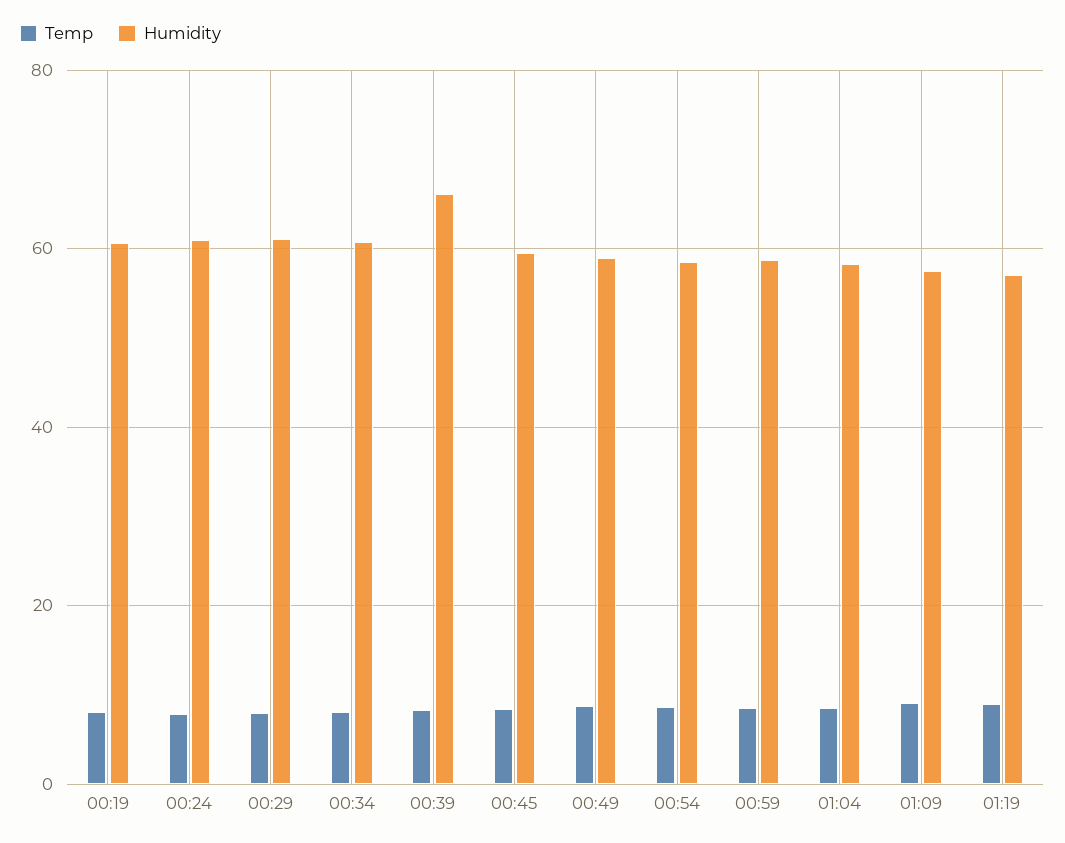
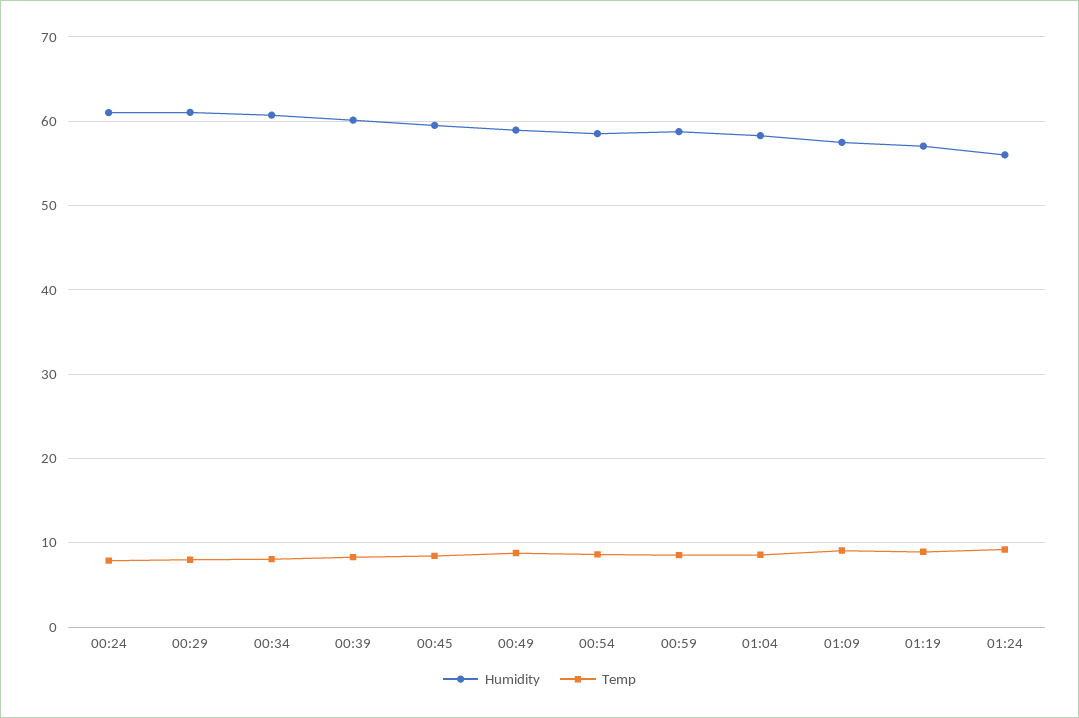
Temp, 00:19: 8 -> none
Humidity, 00:19: 60 -> none
Humidity, 00:39: 66 -> 60
Humidity, 01:24: none -> 56
Temp, 01:24: none -> 9

